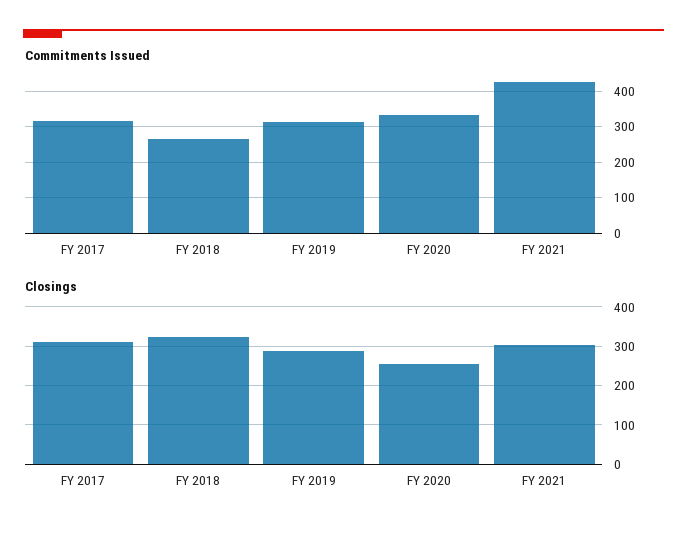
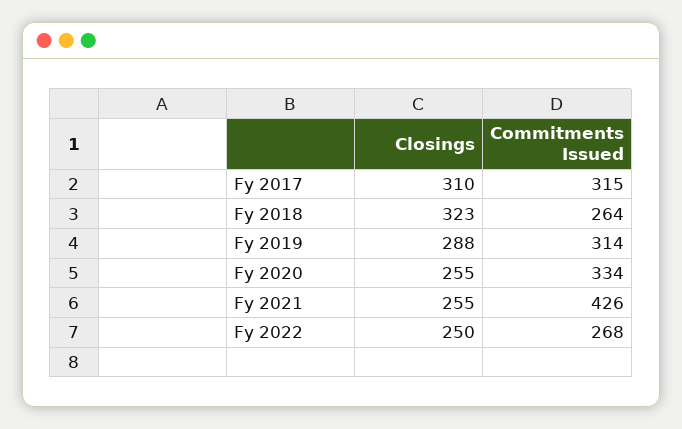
Closings, FY 2021: 300 -> 255
Closings, Fy 2022: none -> 250
Commitments Issued, Fy 2022: none -> 268

